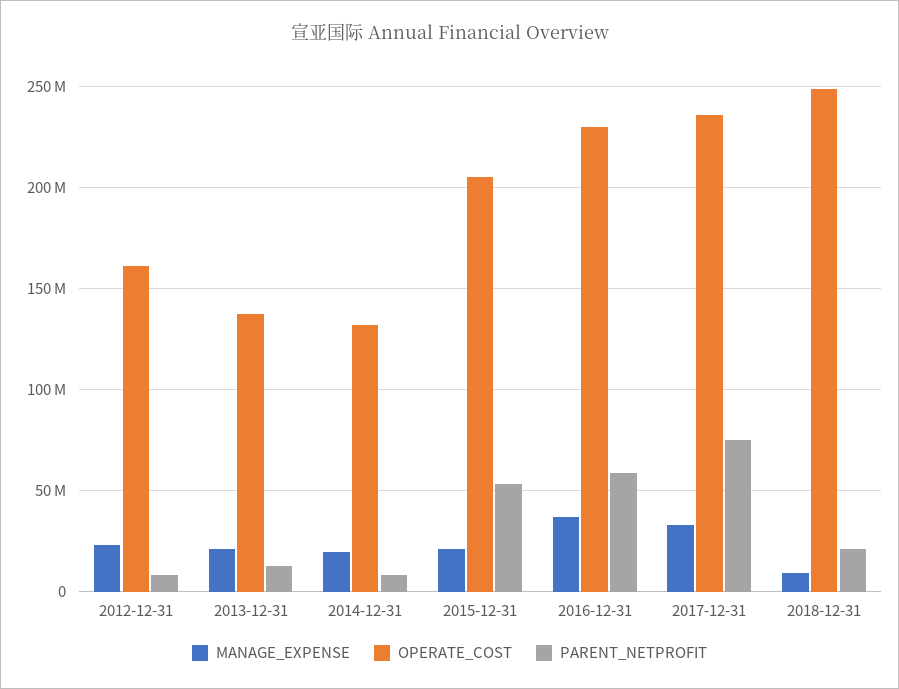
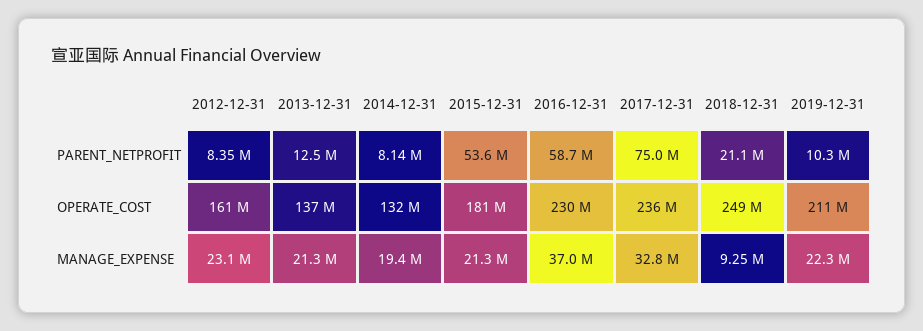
OPERATE_COST, 2015-12-31: 205000000 -> 181000000
PARENT_NETPROFIT, 2019-12-31: none -> 10300000
OPERATE_COST, 2019-12-31: none -> 211000000
MANAGE_EXPENSE, 2019-12-31: none -> 22300000

